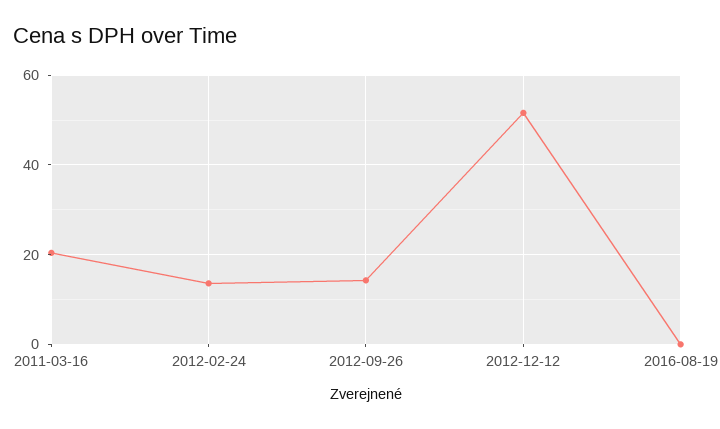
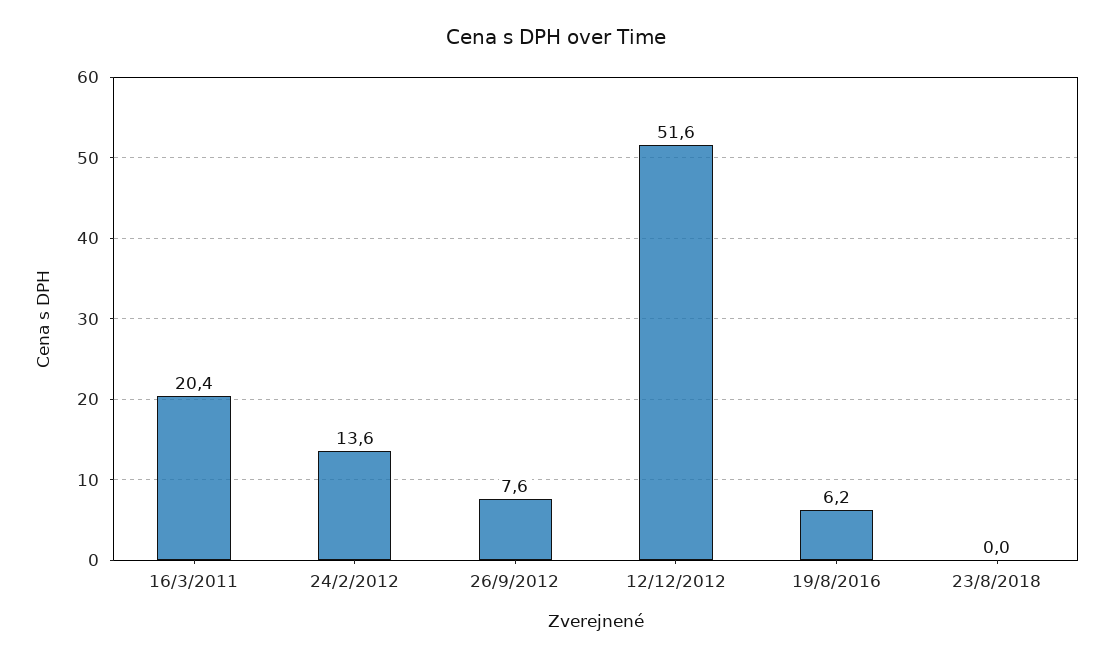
2012-09-26: 14 -> 7.6
2016-08-19: 0 -> 6.2
23/8/2018: none -> 0

